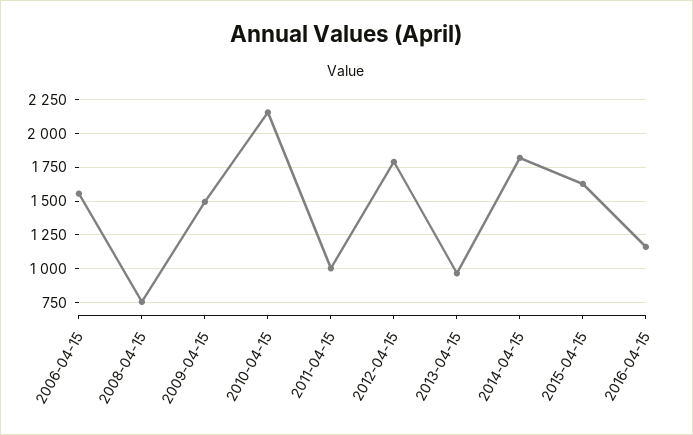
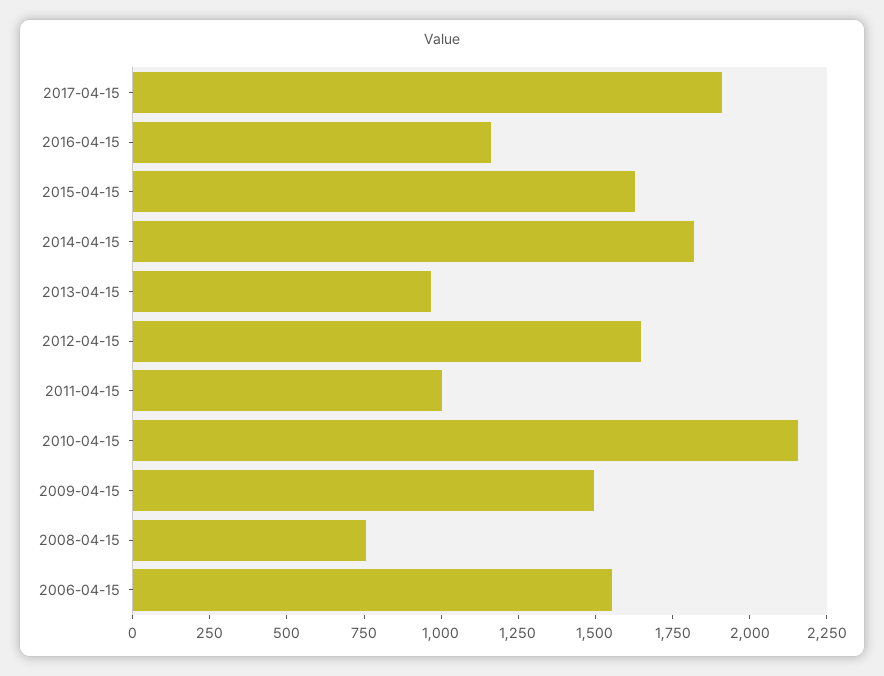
2012-04-15: 1800 -> 1650
2017-04-15: none -> 1900

